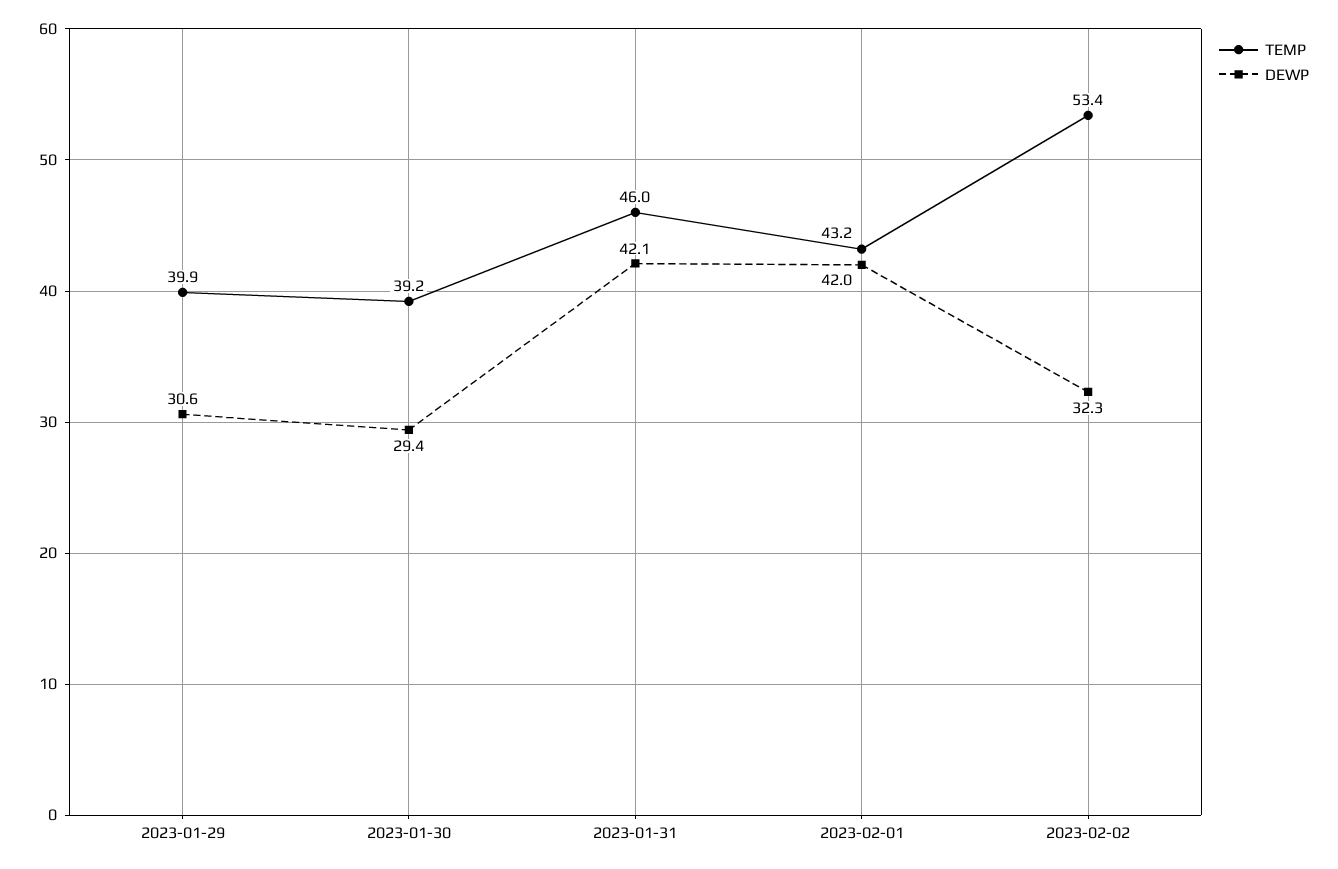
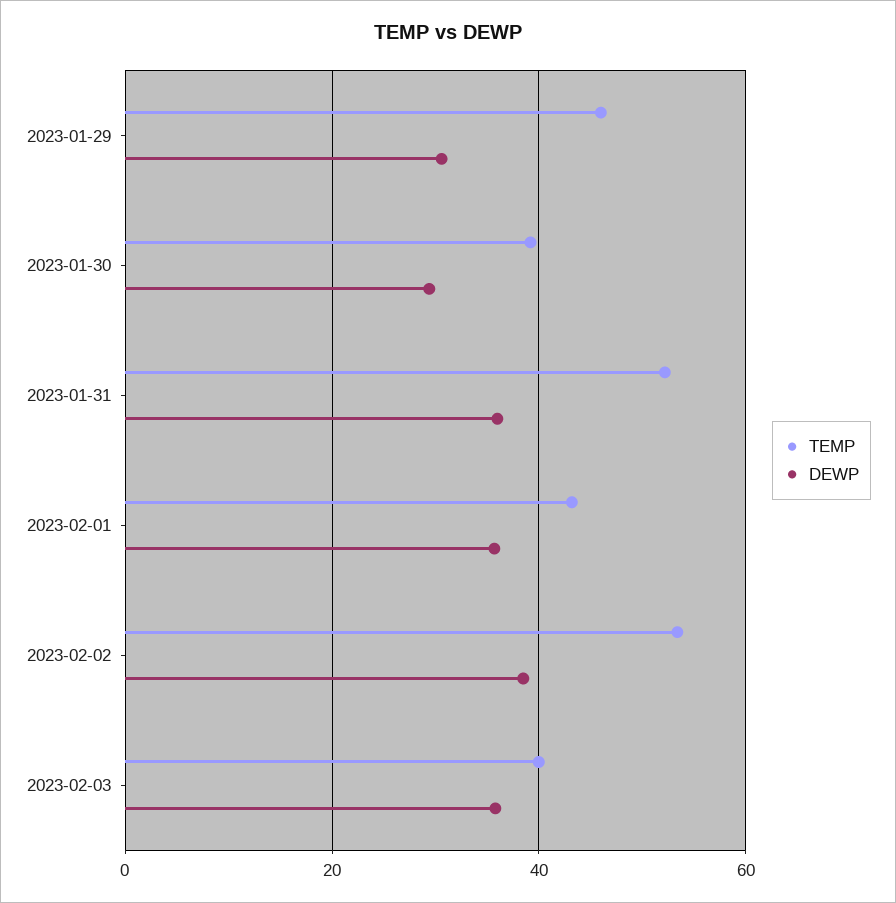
TEMP, 2023-01-29: 39.9 -> 46
TEMP, 2023-01-31: 46 -> 52
DEWP, 2023-01-31: 42.1 -> 36
DEWP, 2023-02-01: 42 -> 36
DEWP, 2023-02-02: 32.3 -> 38
TEMP, 2023-02-03: none -> 40
DEWP, 2023-02-03: none -> 36

